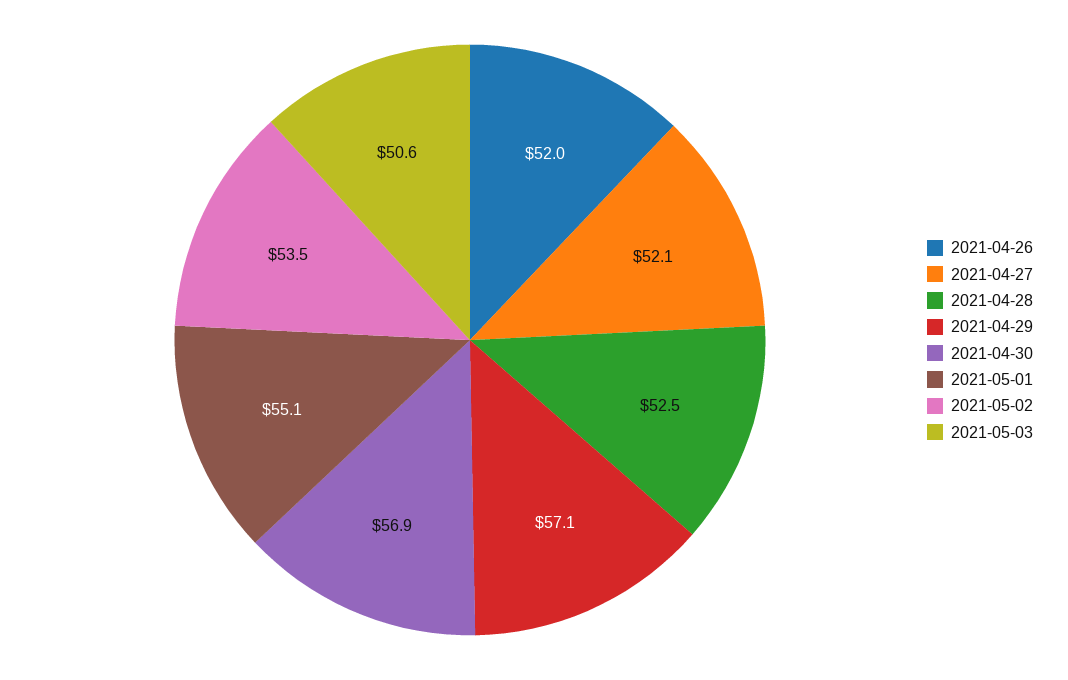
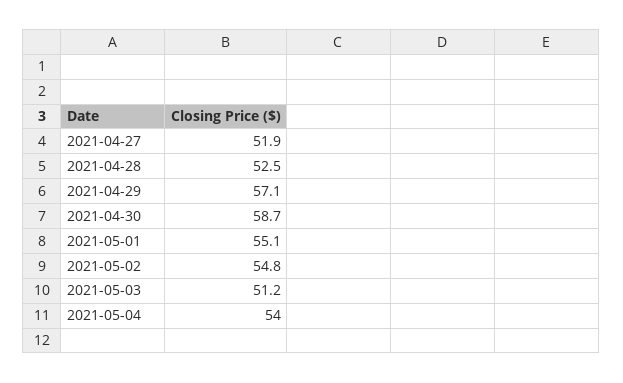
2021-04-26: 52 -> none
2021-04-27: 52.1 -> 51.9
2021-04-30: 56.9 -> 58.7
2021-05-02: 53.5 -> 54.8
2021-05-03: 50.6 -> 51.2
2021-05-04: none -> 54

